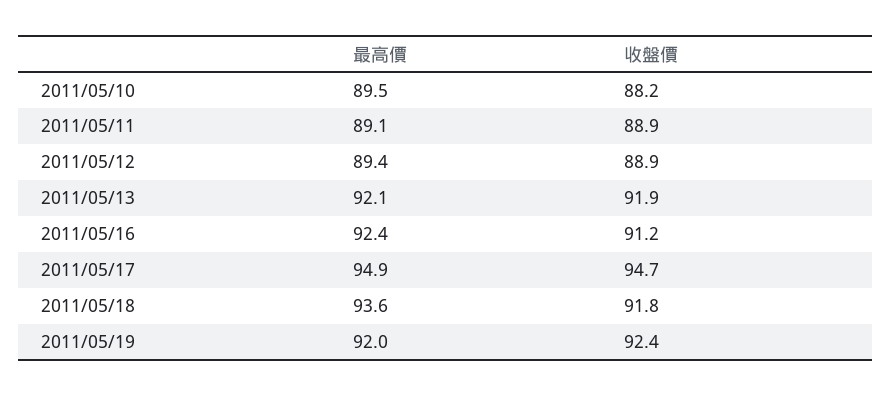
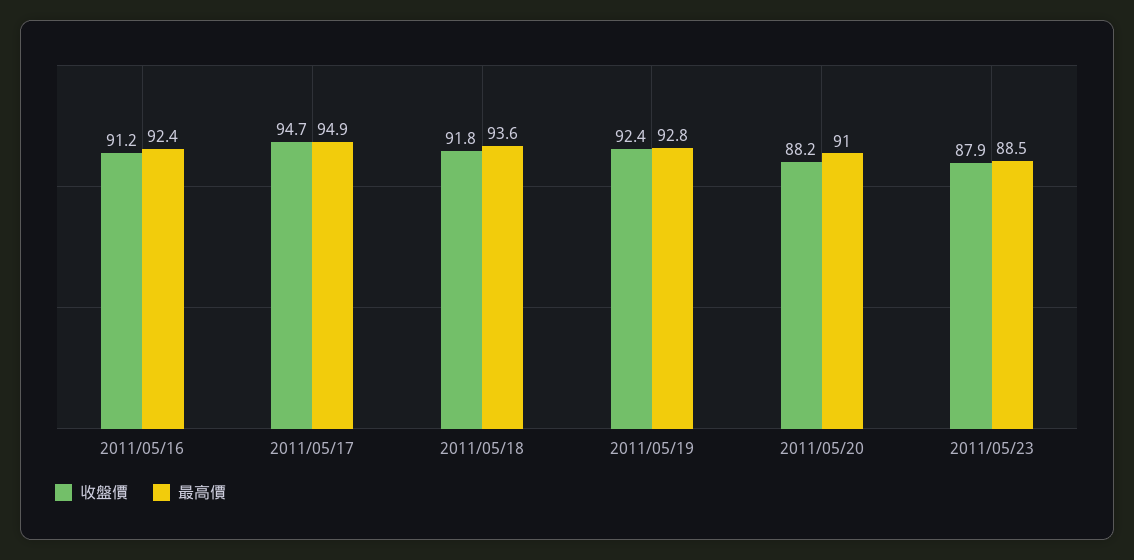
最高價, 2011/05/10: 89.5 -> none
收盤價, 2011/05/10: 88.2 -> none
最高價, 2011/05/11: 89.1 -> none
收盤價, 2011/05/11: 88.9 -> none
最高價, 2011/05/12: 89.4 -> none
收盤價, 2011/05/12: 88.9 -> none
最高價, 2011/05/13: 92.1 -> none
收盤價, 2011/05/13: 91.9 -> none
最高價, 2011/05/19: 92 -> 92.8
收盤價, 2011/05/20: none -> 88.2
最高價, 2011/05/20: none -> 91
收盤價, 2011/05/23: none -> 87.9
最高價, 2011/05/23: none -> 88.5

